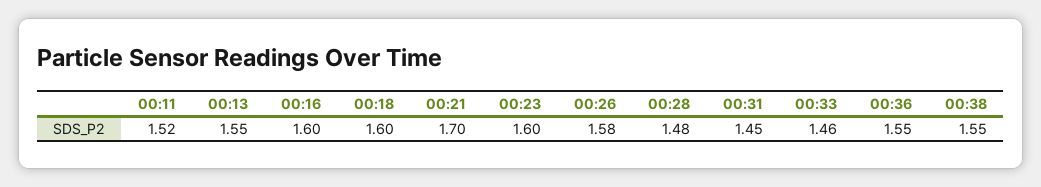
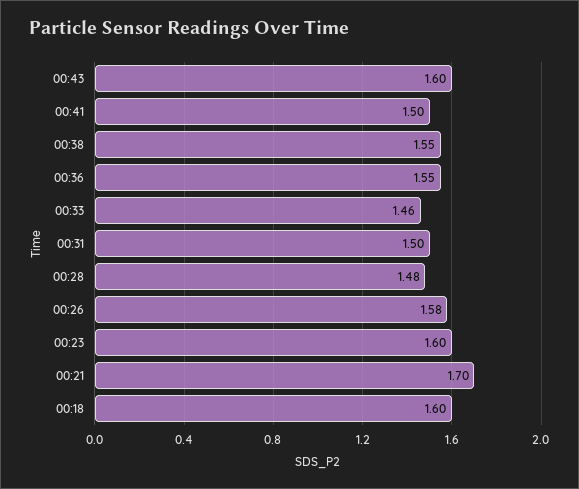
00:11: 1.52 -> none
00:13: 1.55 -> none
00:16: 1.6 -> none
00:31: 1.45 -> 1.5
00:43: none -> 1.6
00:41: none -> 1.5

